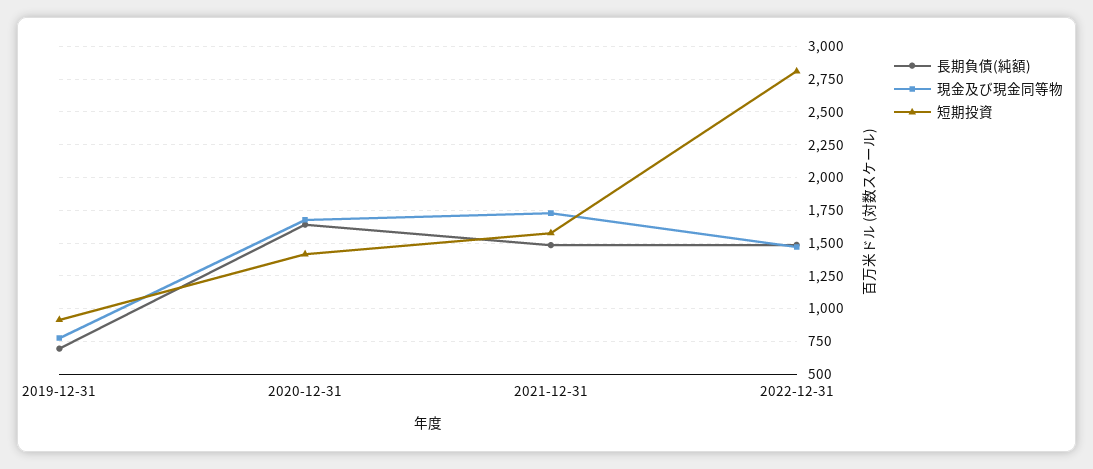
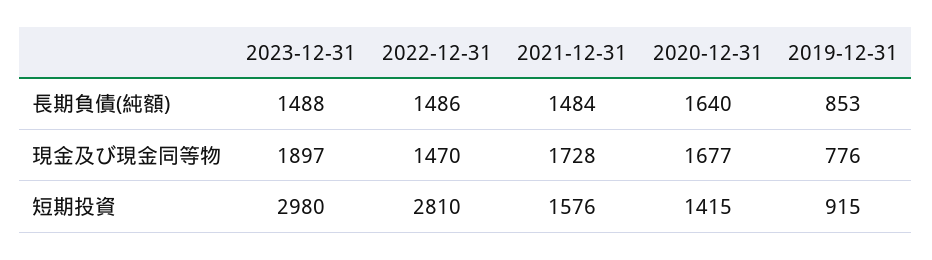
長期負債(純額), 2019-12-31: 700 -> 853
長期負債(純額), 2023-12-31: none -> 1488
現金及び現金同等物, 2023-12-31: none -> 1897
短期投資, 2023-12-31: none -> 2980

